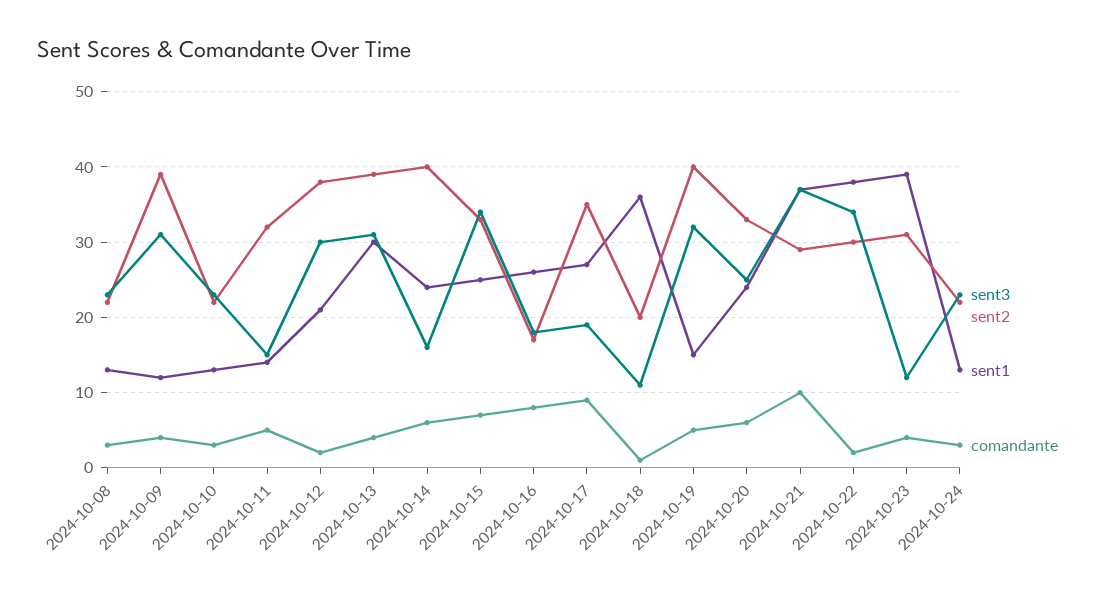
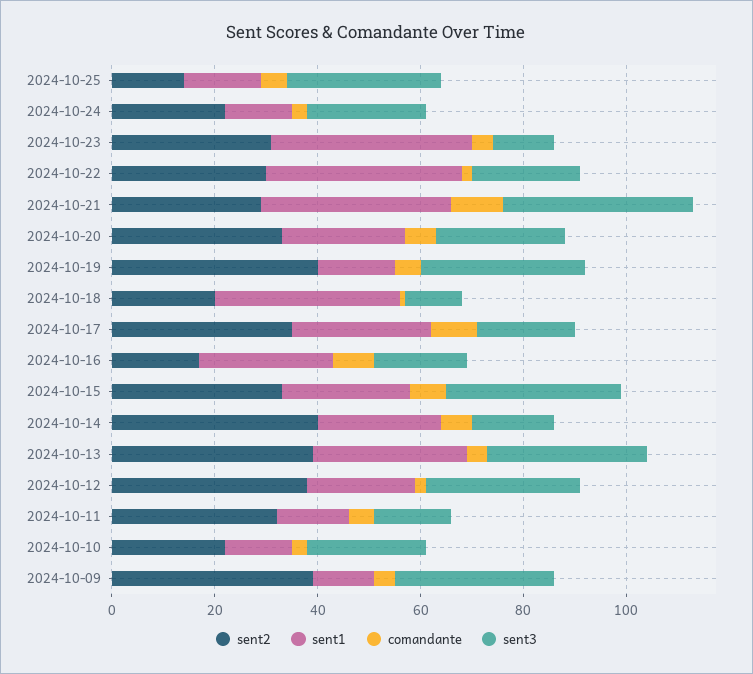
sent3, 2024-10-08: 23 -> none
sent2, 2024-10-08: 22 -> none
sent1, 2024-10-08: 13 -> none
comandante, 2024-10-08: 3 -> none
sent3, 2024-10-22: 34 -> 20
sent2, 2024-10-25: none -> 15
sent1, 2024-10-25: none -> 15
comandante, 2024-10-25: none -> 5
sent3, 2024-10-25: none -> 30

